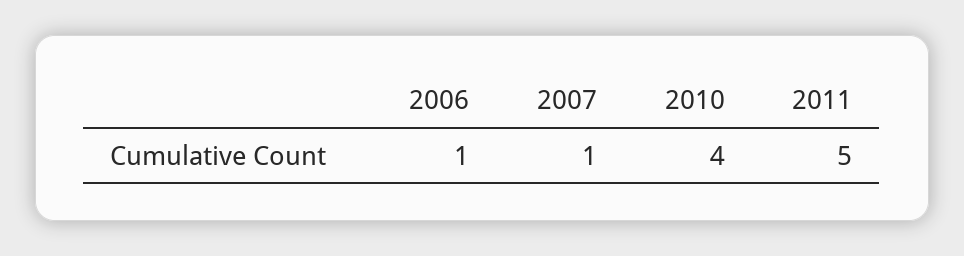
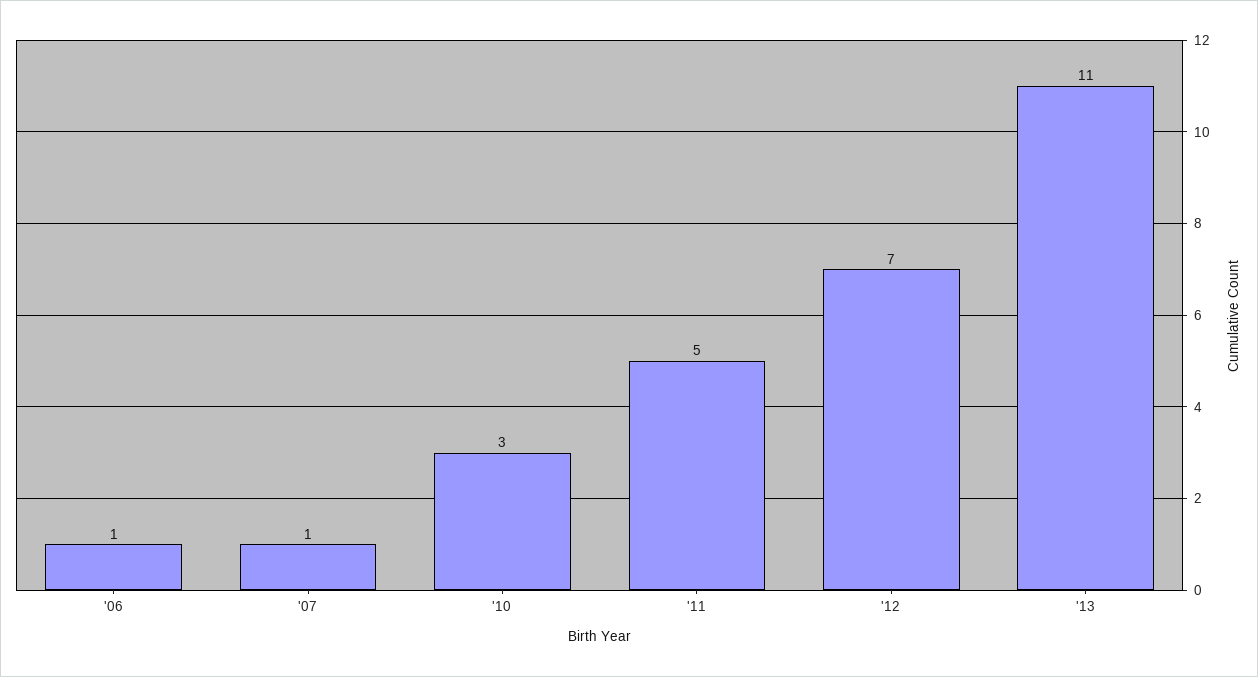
2010: 4 -> 3
'12: none -> 7
'13: none -> 11

